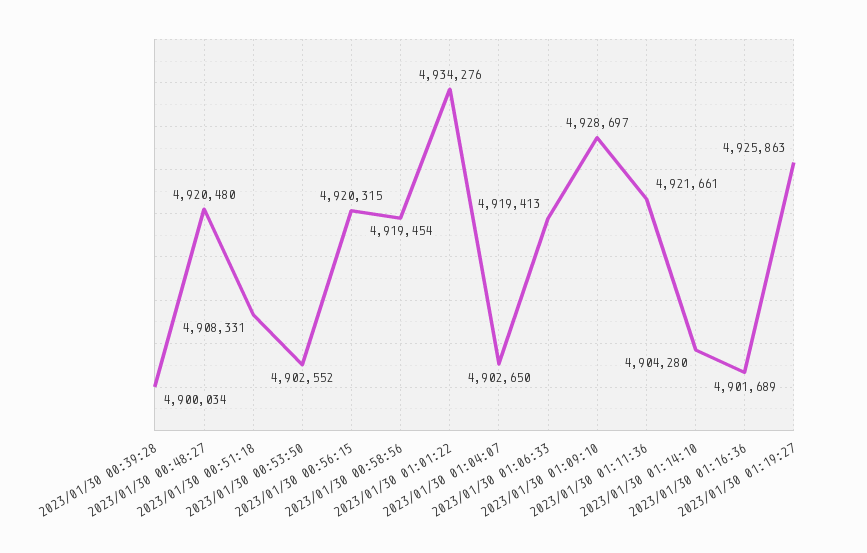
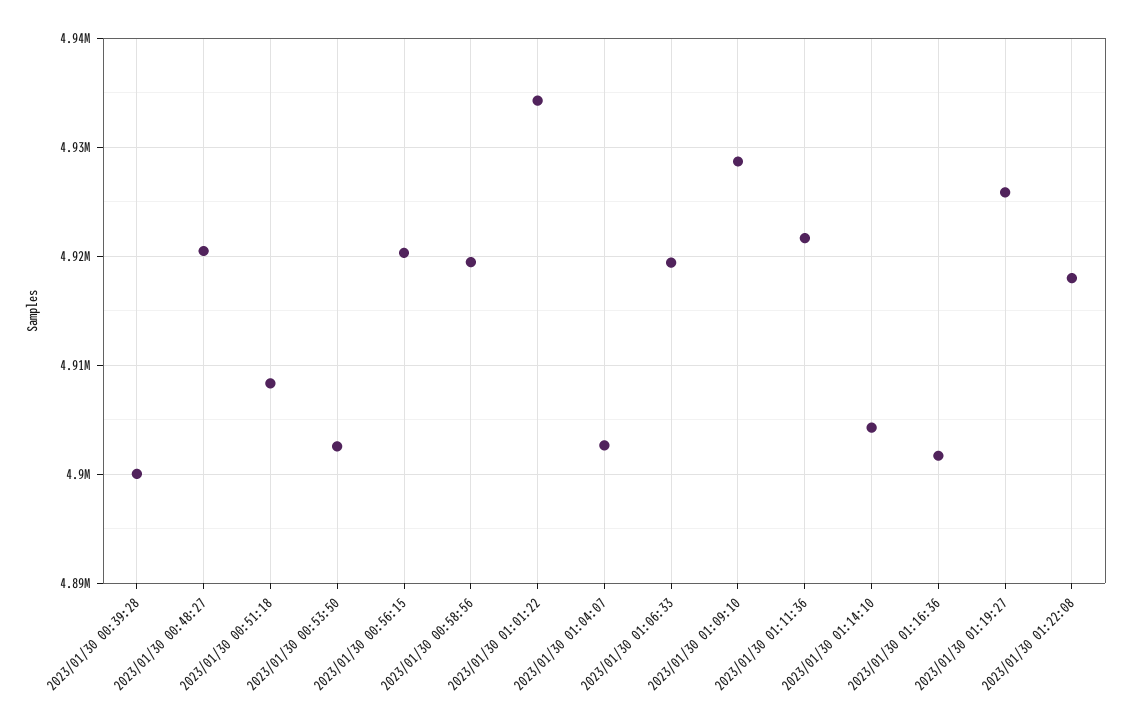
2023/01/30 01:22:08: none -> 4918000

